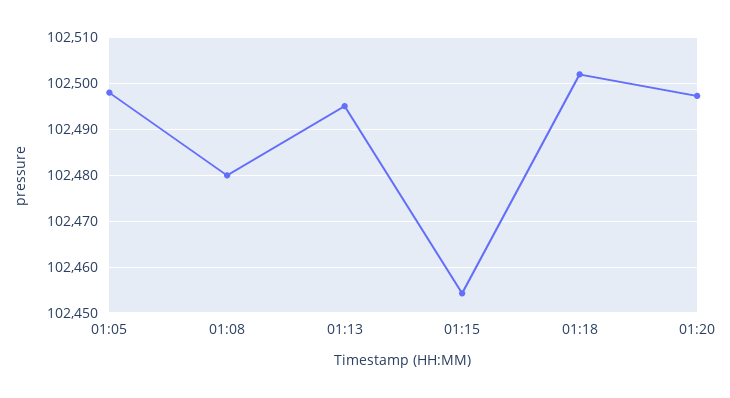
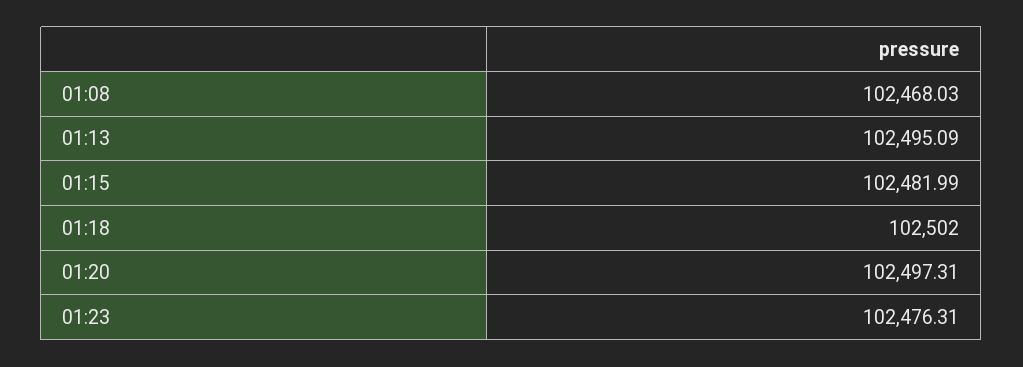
01:05: 102498 -> none
01:08: 102480 -> 102468.03
01:15: 102454 -> 102481.99
01:23: none -> 102476.31

